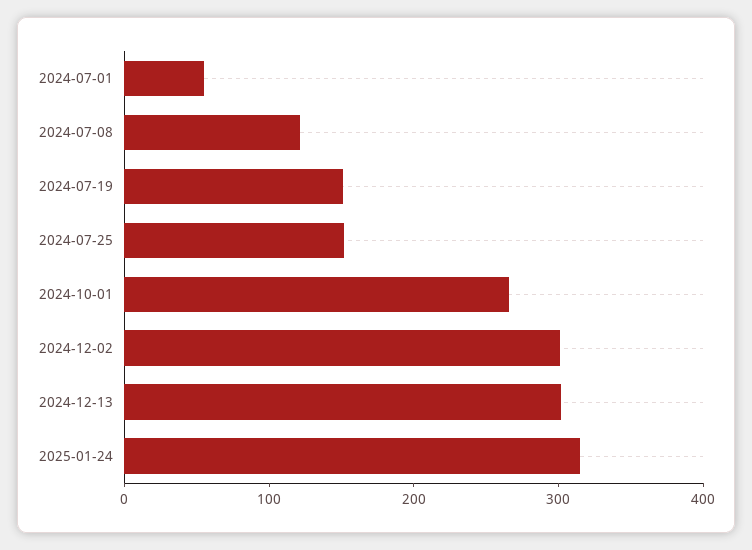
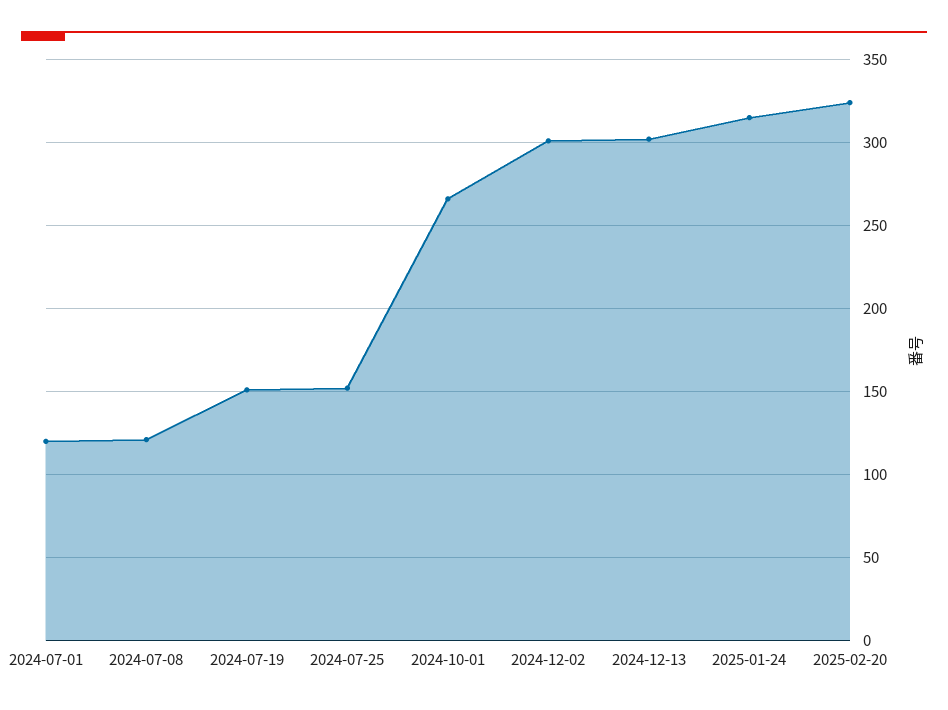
2024-07-01: 60 -> 120
2025-02-20: none -> 325

